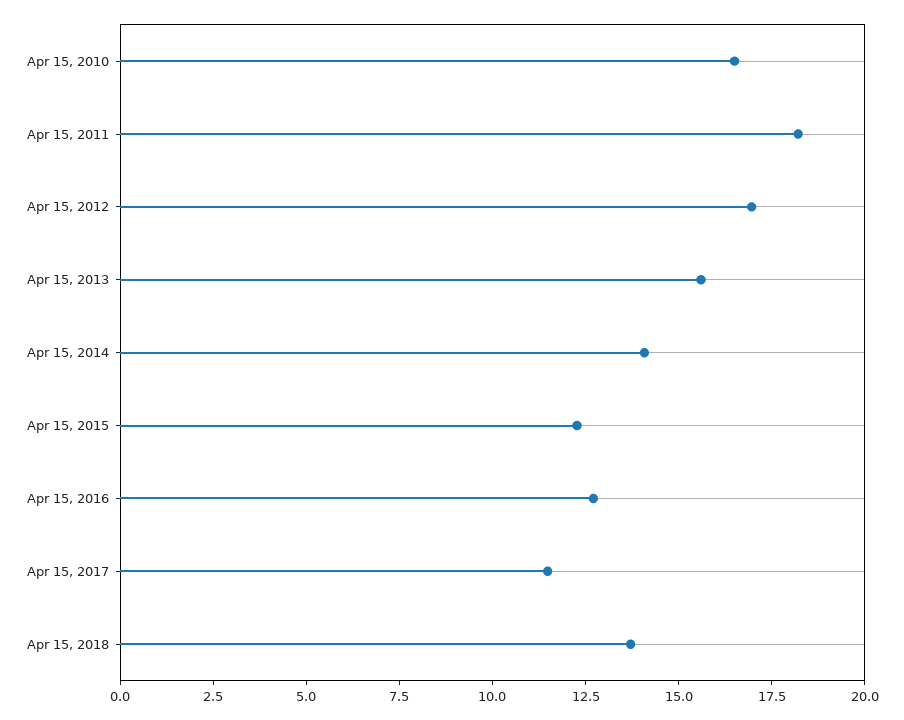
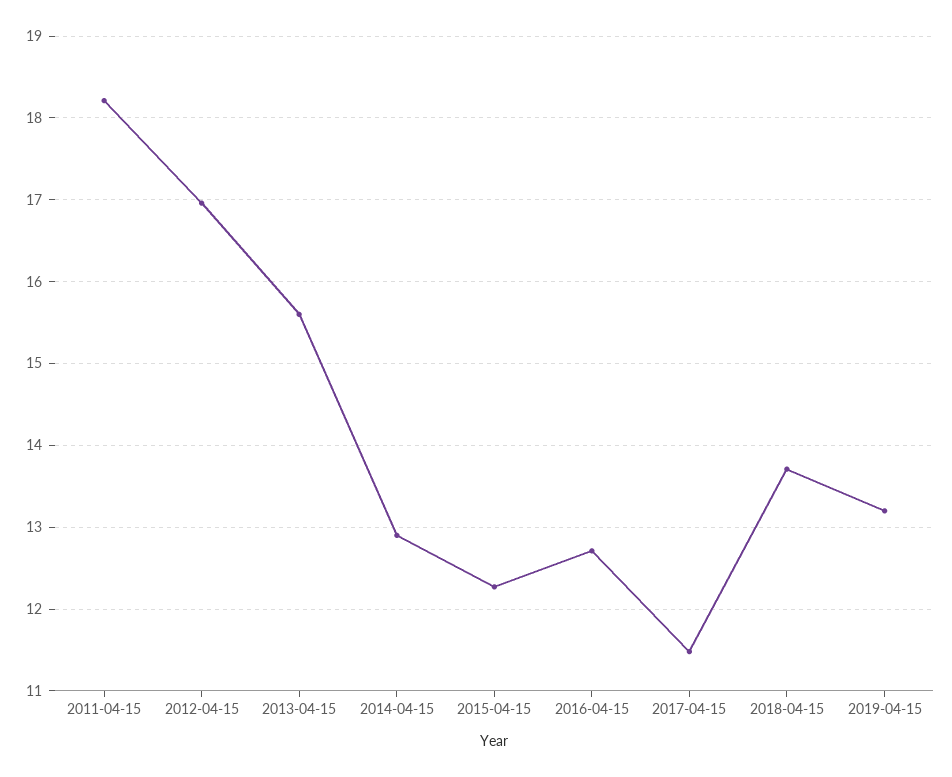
Apr 15, 2010: 16.5 -> none
Apr 15, 2014: 14 -> 12.9
2019-04-15: none -> 13.2

